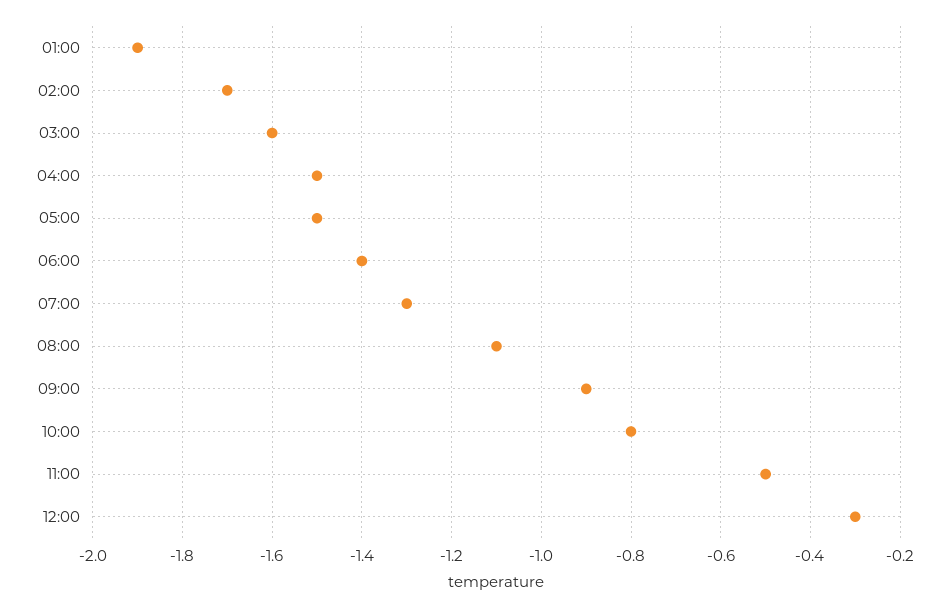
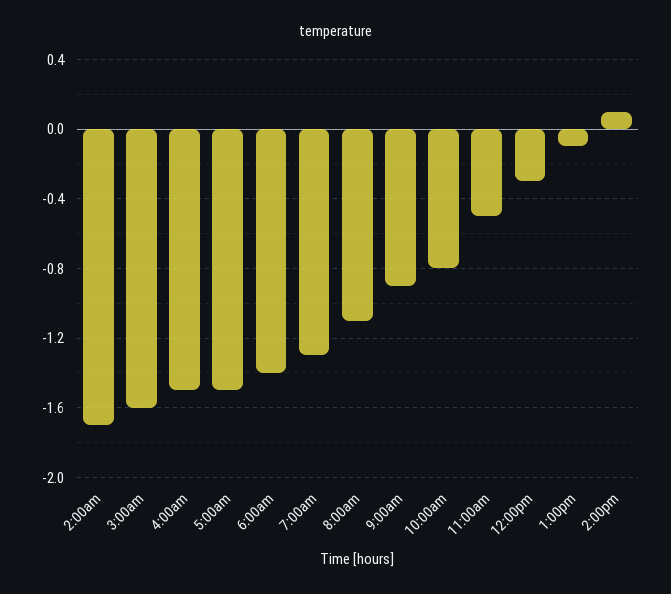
01:00: -1.9 -> none
1:00pm: none -> -0.1
2:00pm: none -> 0.1

